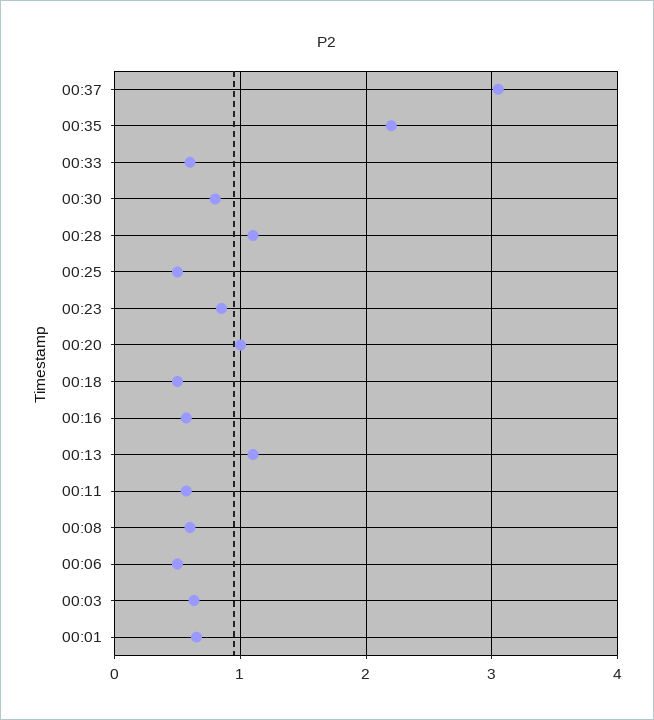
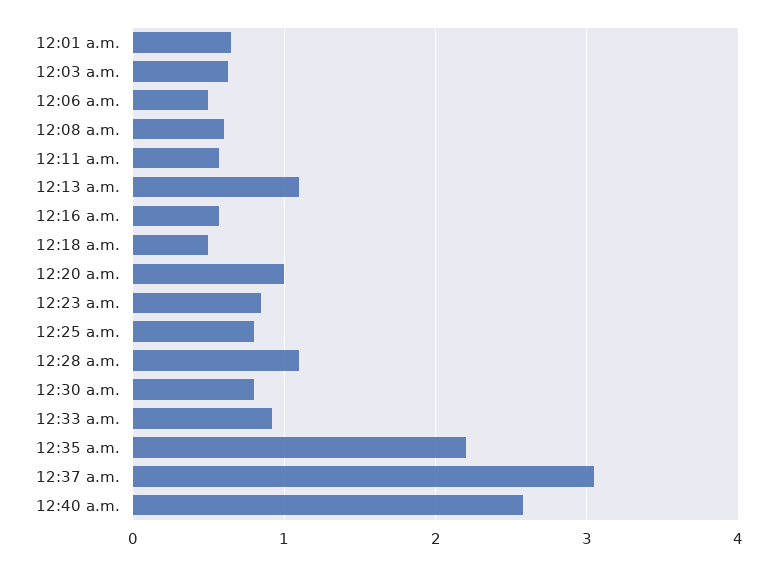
00:33: 0.6 -> 0.9
00:25: 0.5 -> 0.8
12:40 a.m.: none -> 2.6

